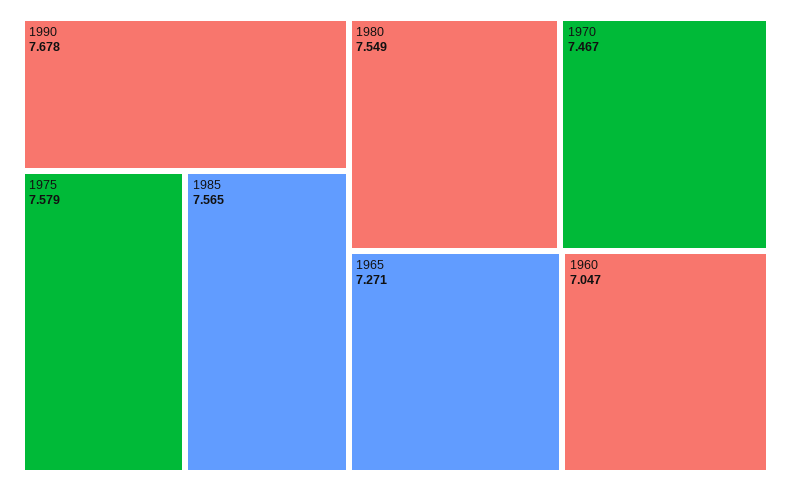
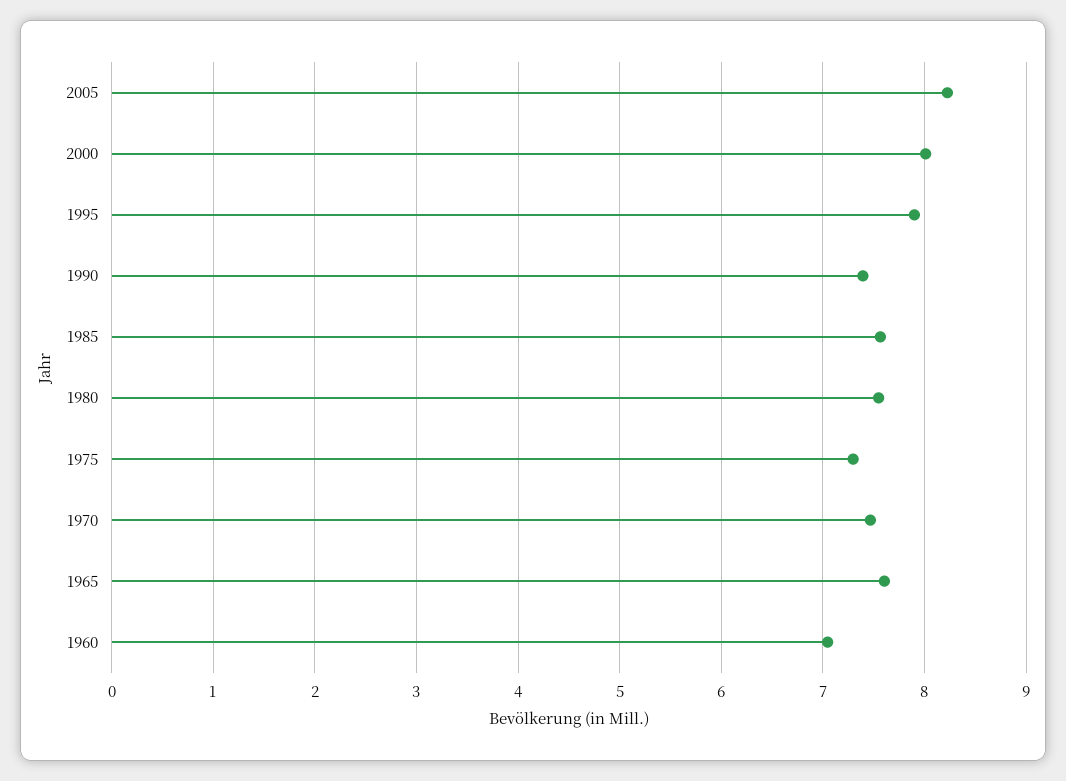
1990: 7.678 -> 7.4
1975: 7.579 -> 7.3
1965: 7.271 -> 7.6
2005: none -> 8.2
2000: none -> 8
1995: none -> 7.9

